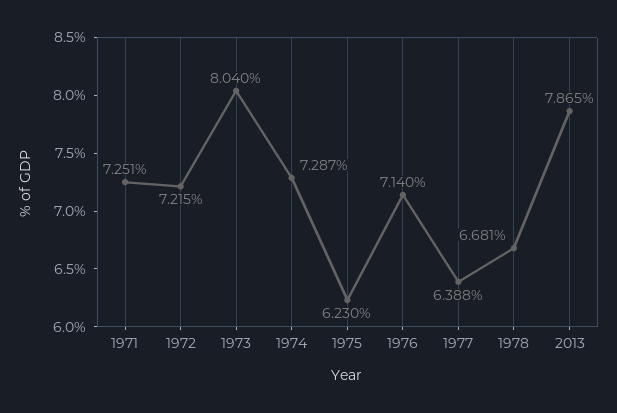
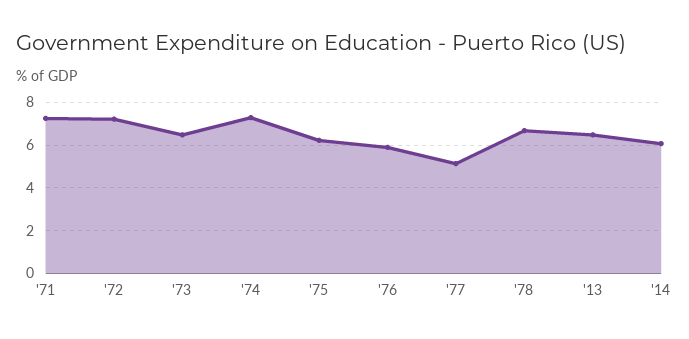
1973: 8.04 -> 6.5
1976: 7.14 -> 6
1977: 6.388 -> 5
2013: 7.865 -> 6.5
'14: none -> 6

